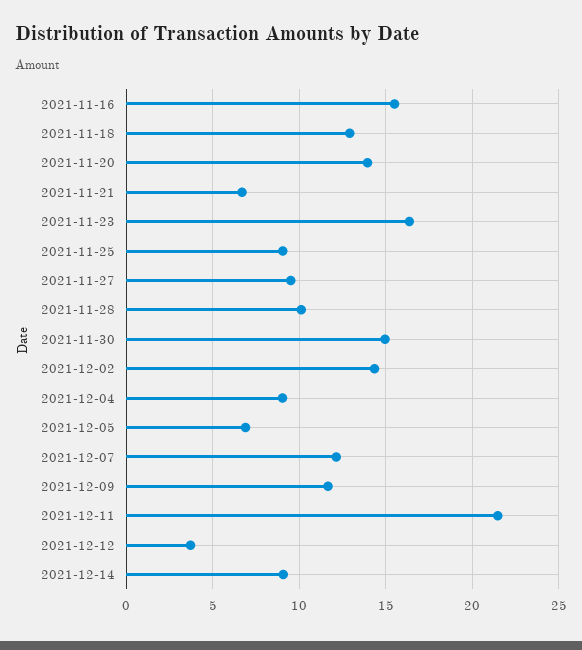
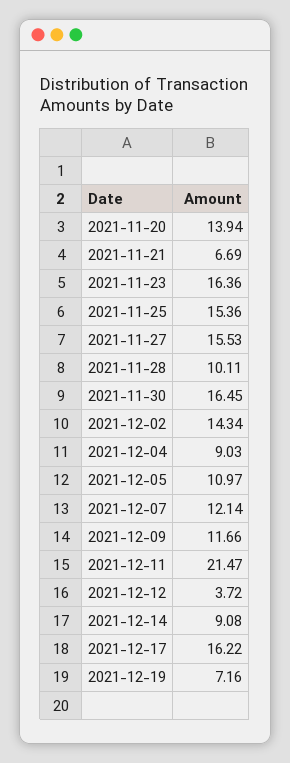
2021-11-16: 15.5 -> none
2021-11-18: 13 -> none
2021-11-25: 9 -> 15.36
2021-11-27: 9.5 -> 15.53
2021-11-30: 15 -> 16.45
2021-12-05: 7 -> 10.97
2021-12-17: none -> 16.22
2021-12-19: none -> 7.16

